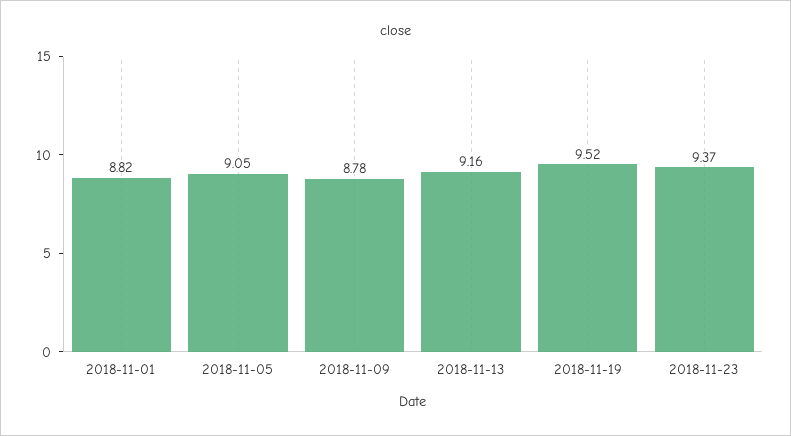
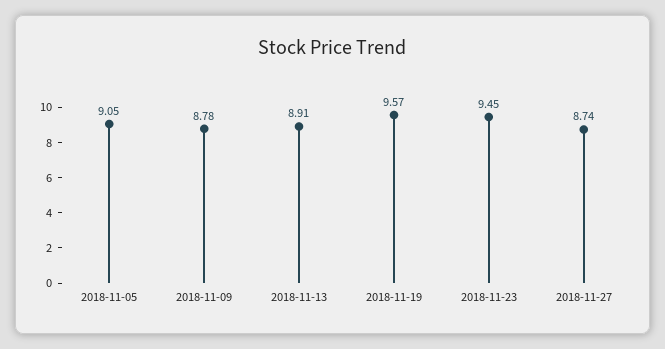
2018-11-01: 8.82 -> none
2018-11-13: 9.16 -> 8.91
2018-11-19: 9.52 -> 9.57
2018-11-23: 9.37 -> 9.45
2018-11-27: none -> 8.74

